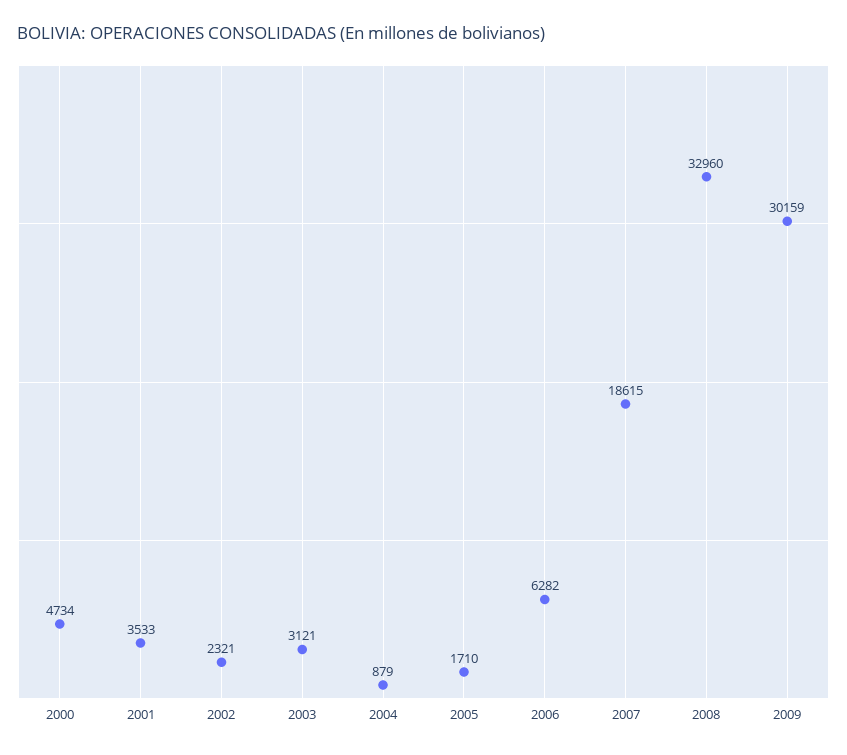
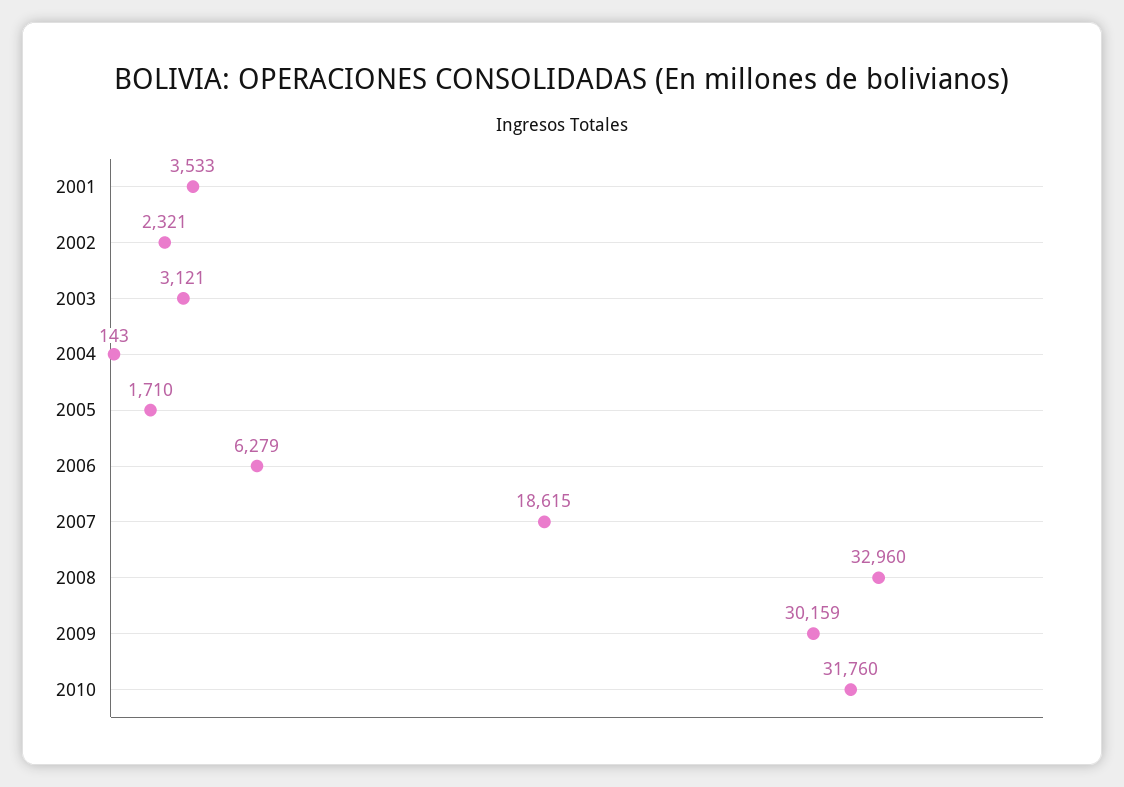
2000: 4734 -> none
2004: 879 -> 143
2006: 6282 -> 6279
2010: none -> 31760

